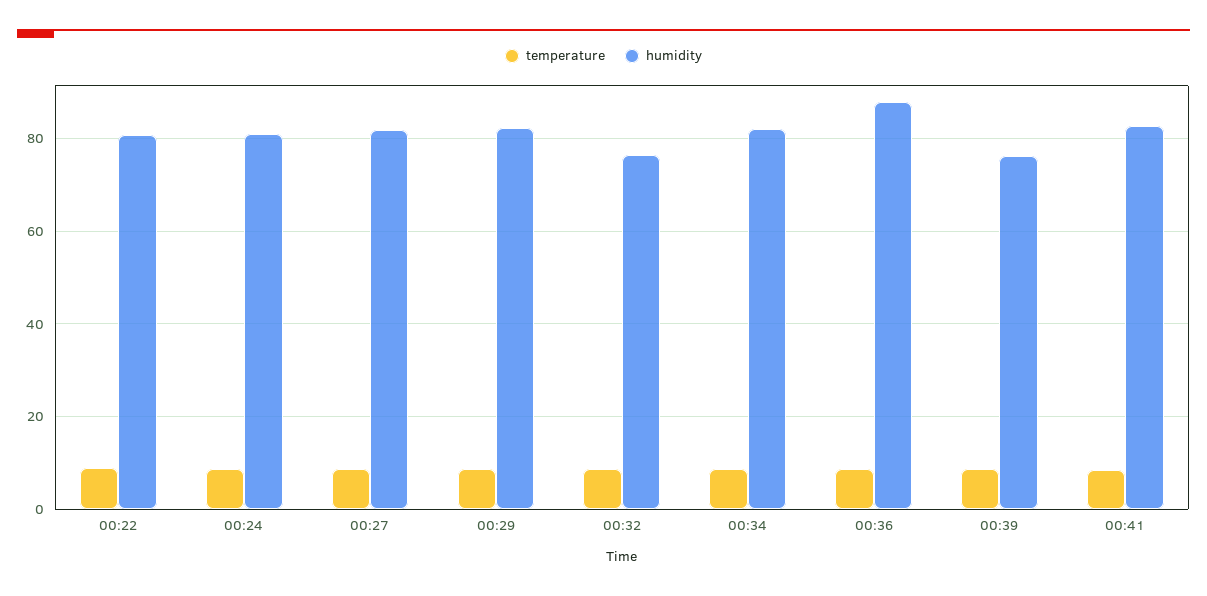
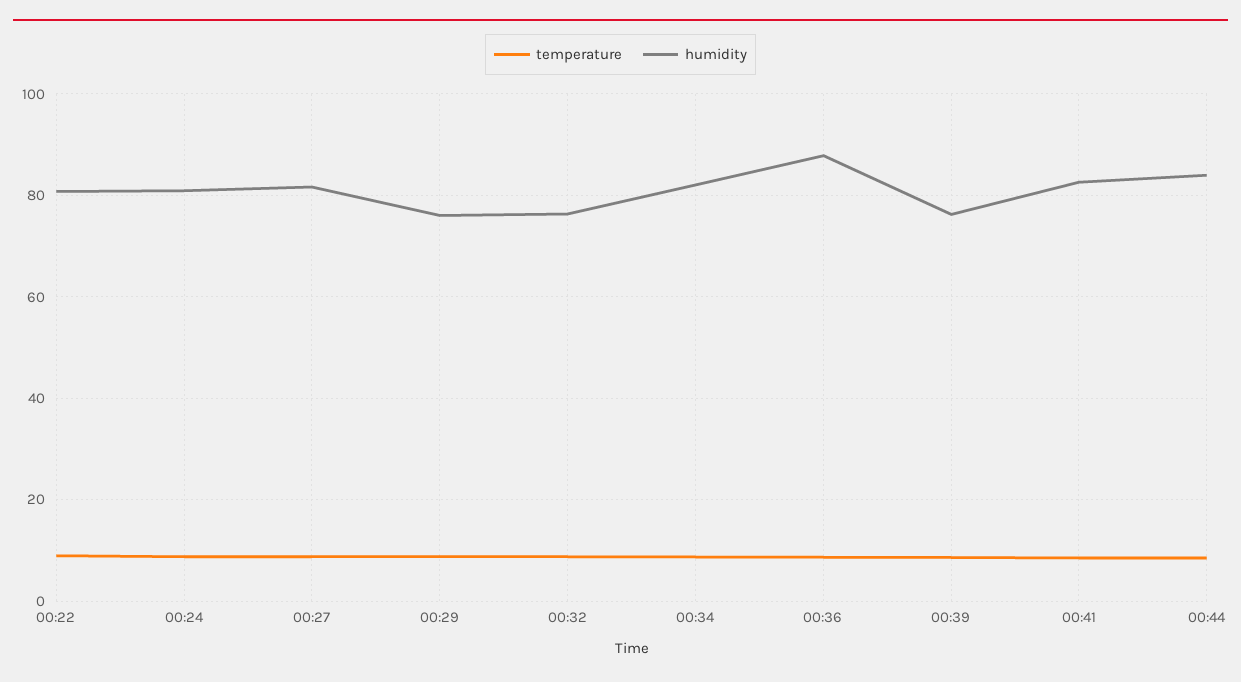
humidity, 00:29: 82 -> 76
temperature, 00:44: none -> 8
humidity, 00:44: none -> 84

